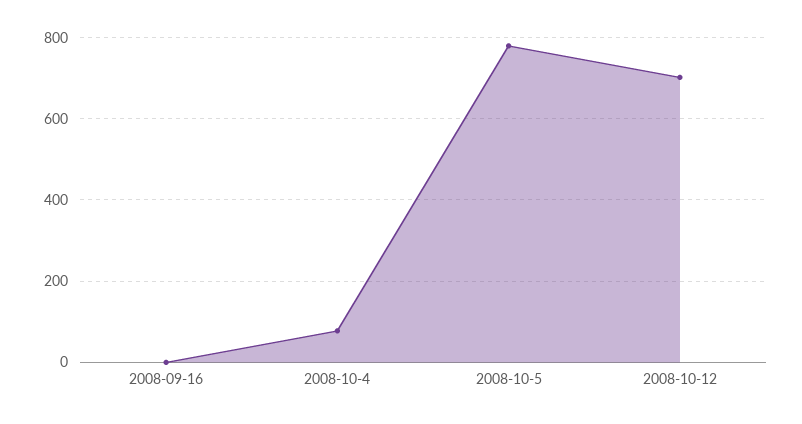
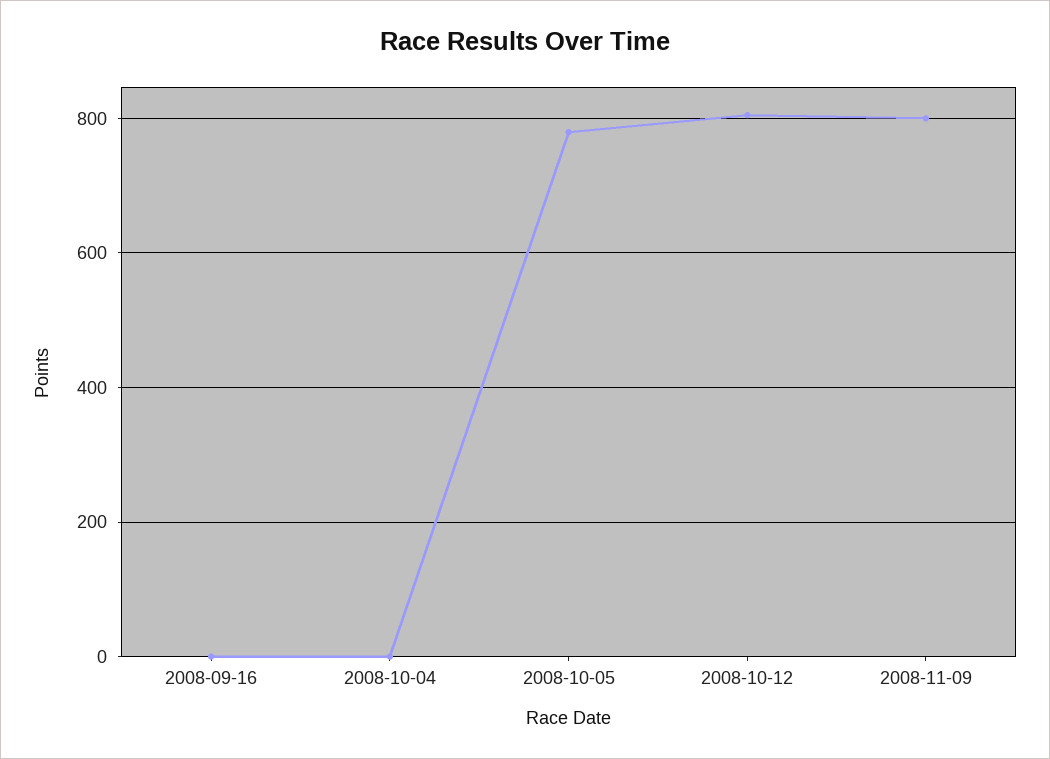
2008-10-4: 80 -> 0
2008-10-12: 700 -> 800
2008-11-09: none -> 800

